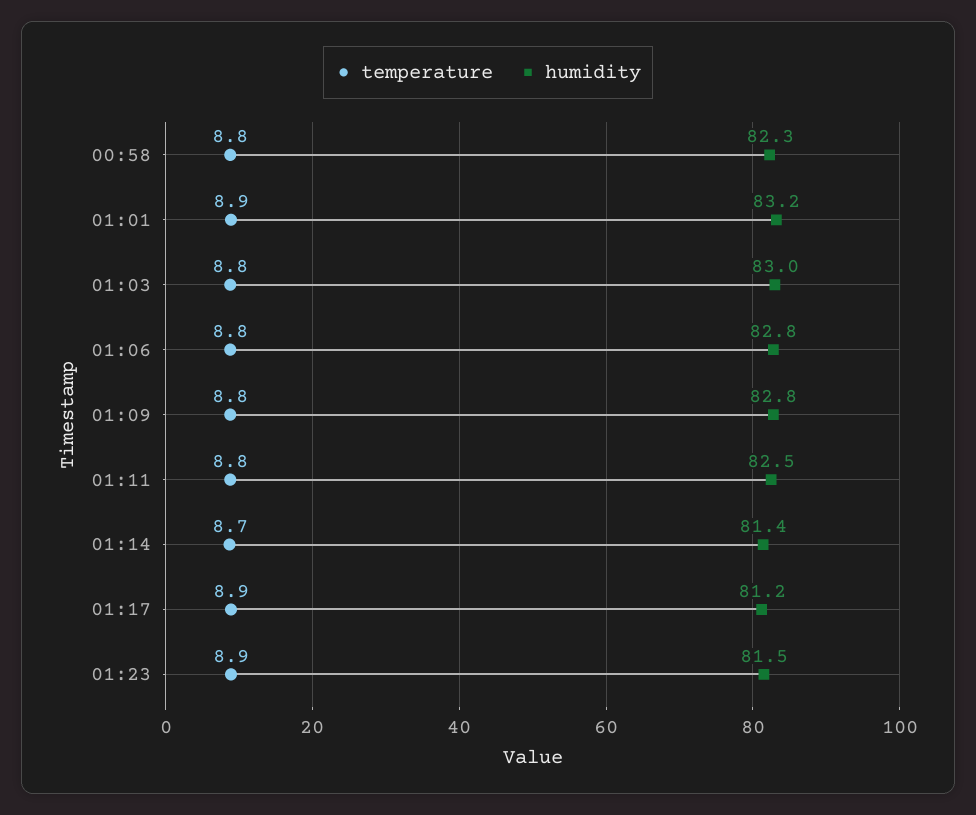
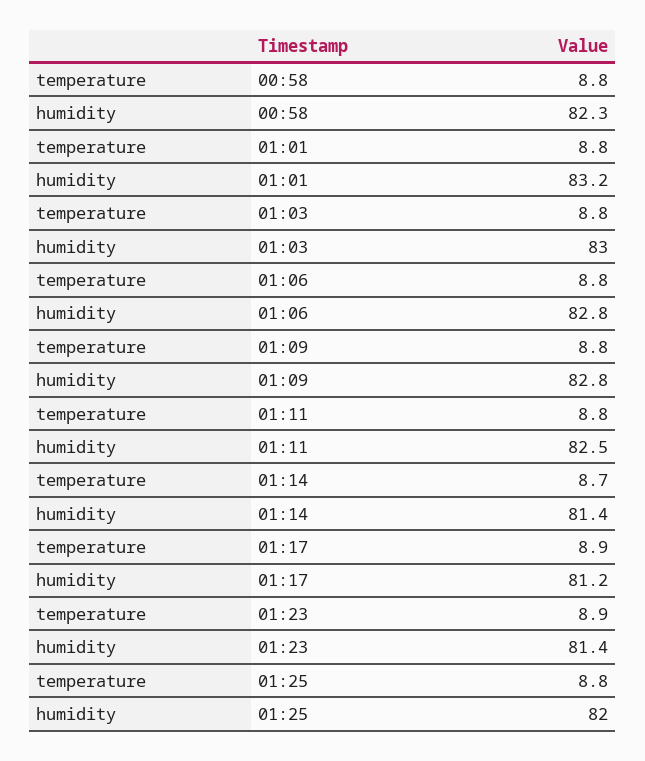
temperature, 01:01: 8.9 -> 8.8
humidity, 01:23: 81.5 -> 81.4
temperature, 01:25: none -> 8.8
humidity, 01:25: none -> 82

